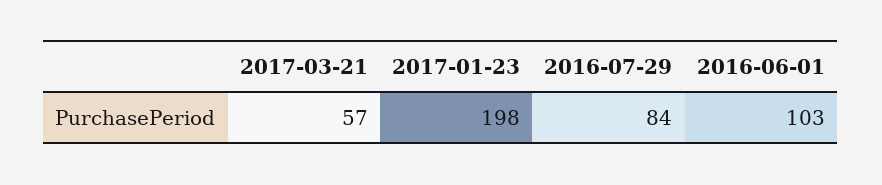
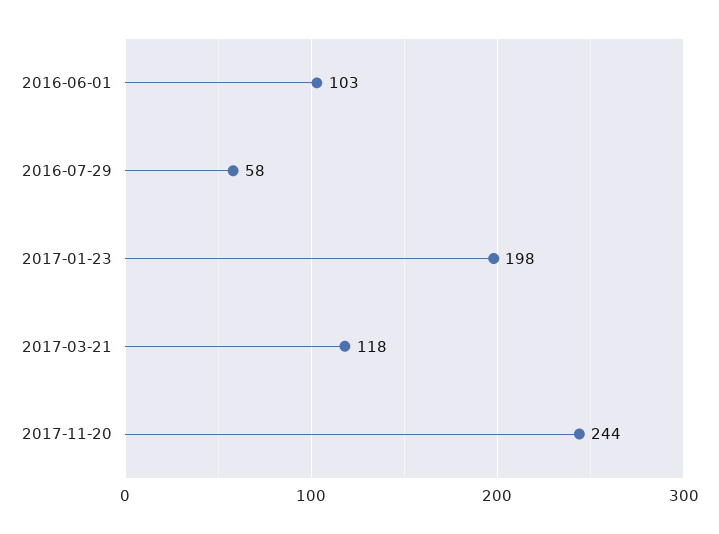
2017-03-21: 57 -> 118
2016-07-29: 84 -> 58
2017-11-20: none -> 244

